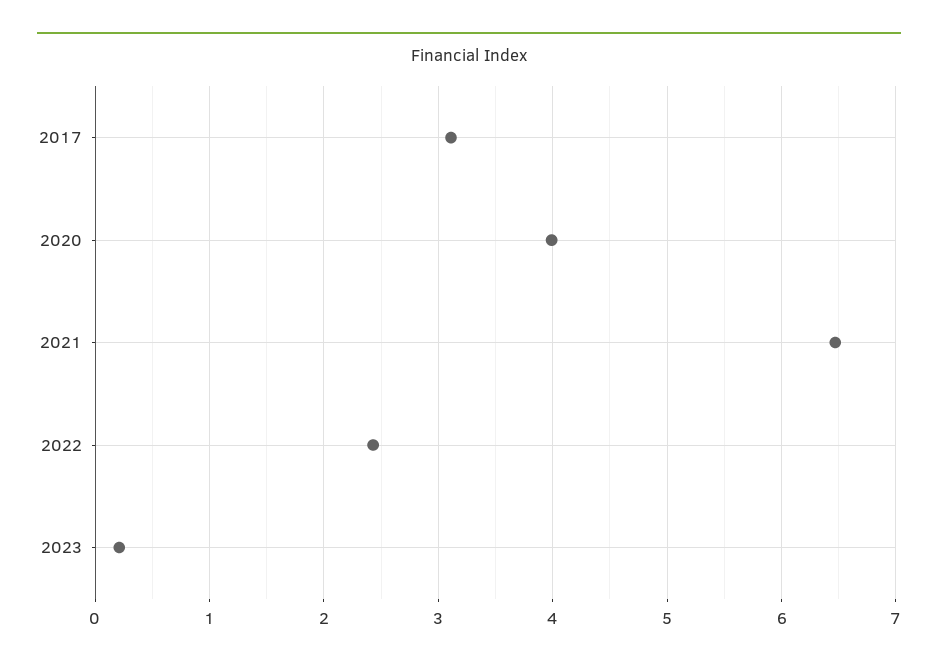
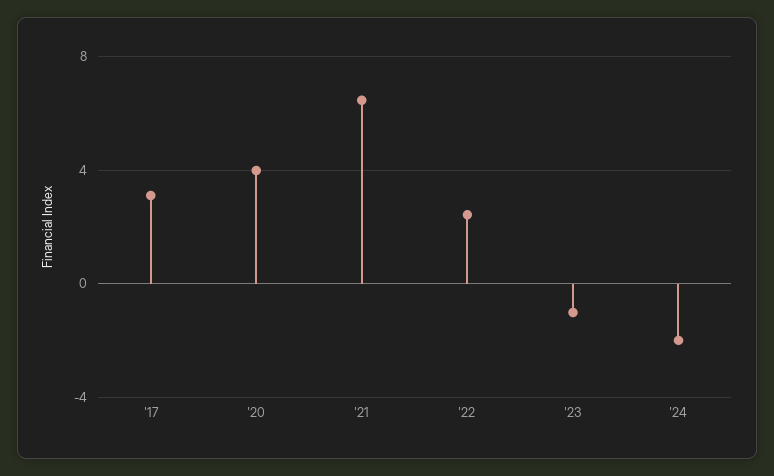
2023: 0.2 -> -1
'24: none -> -2

